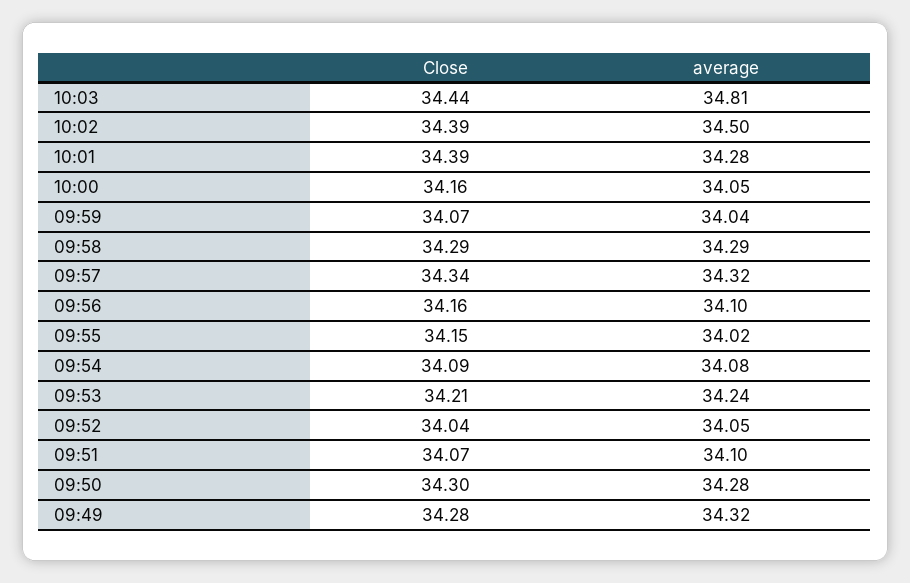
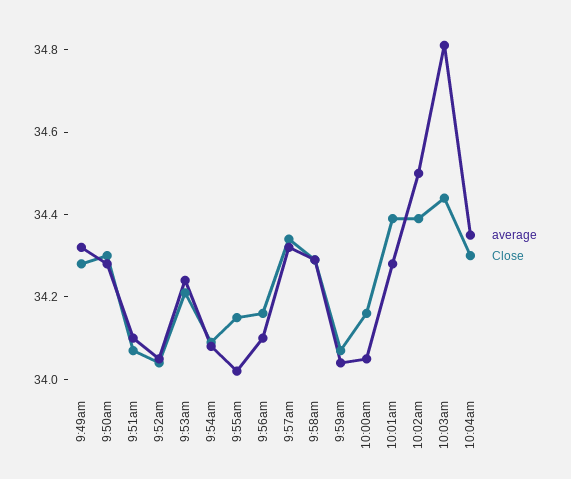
average, 10:04am: none -> 34.35
Close, 10:04am: none -> 34.3

